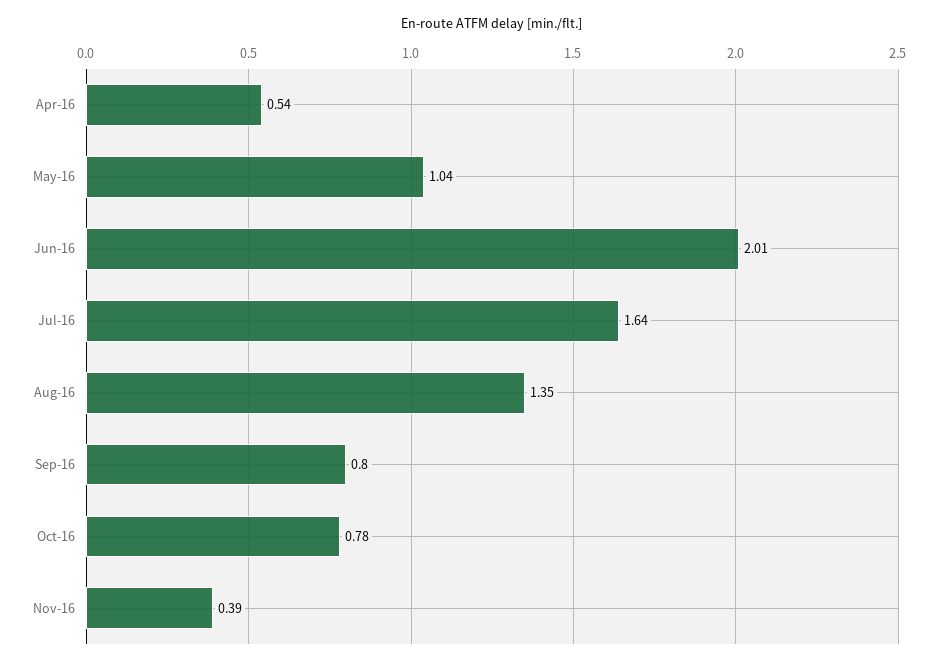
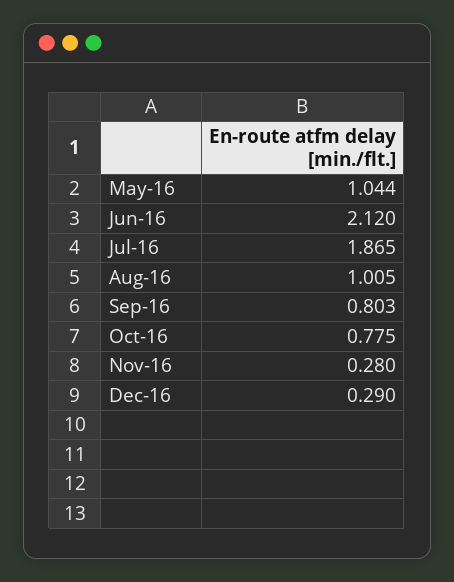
Apr-16: 0.54 -> none
Jun-16: 2.01 -> 2.12
Jul-16: 1.64 -> 1.865
Aug-16: 1.35 -> 1.005
Nov-16: 0.39 -> 0.28
Dec-16: none -> 0.29

